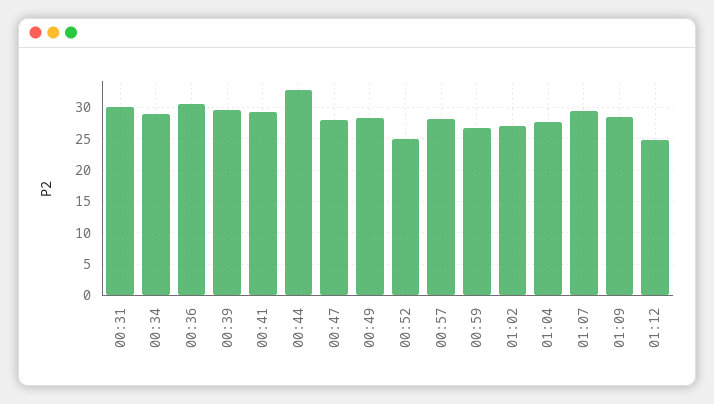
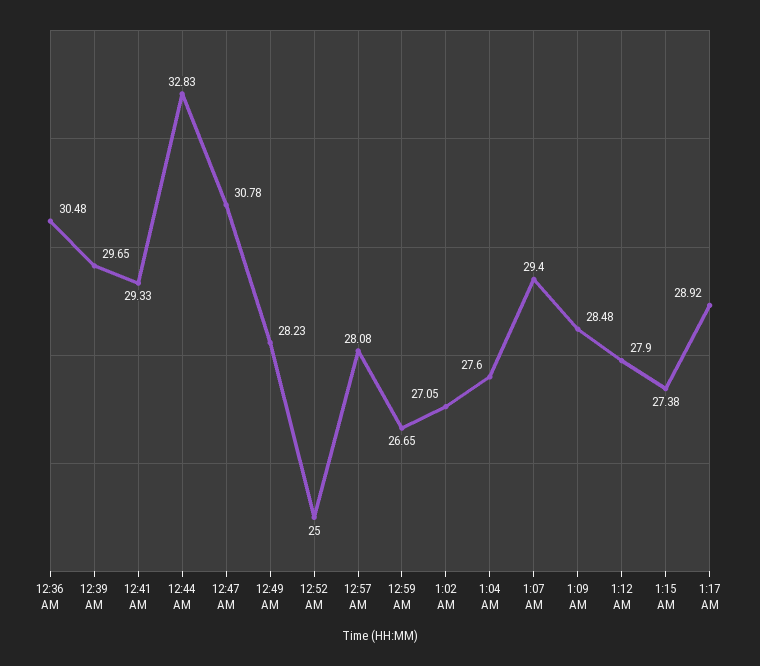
00:31: 30 -> none
00:34: 29 -> none
00:47: 28 -> 30.78
01:12: 25 -> 27.9
1:15 AM: none -> 27.38
1:17 AM: none -> 28.92

